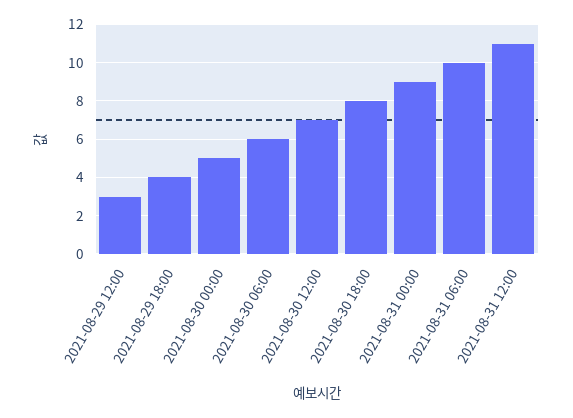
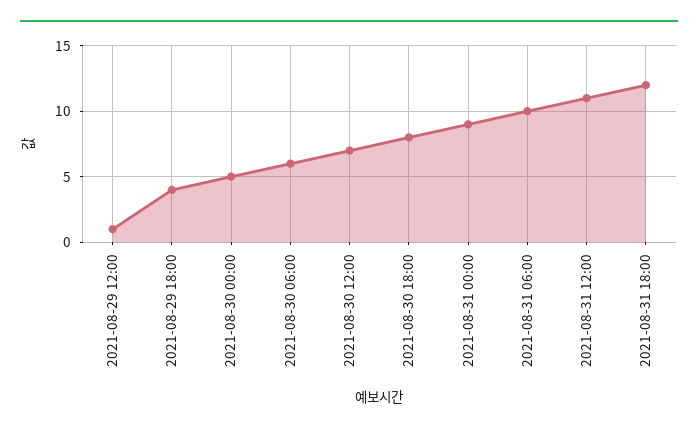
2021-08-29 12:00: 3 -> 1
2021-08-31 18:00: none -> 12

